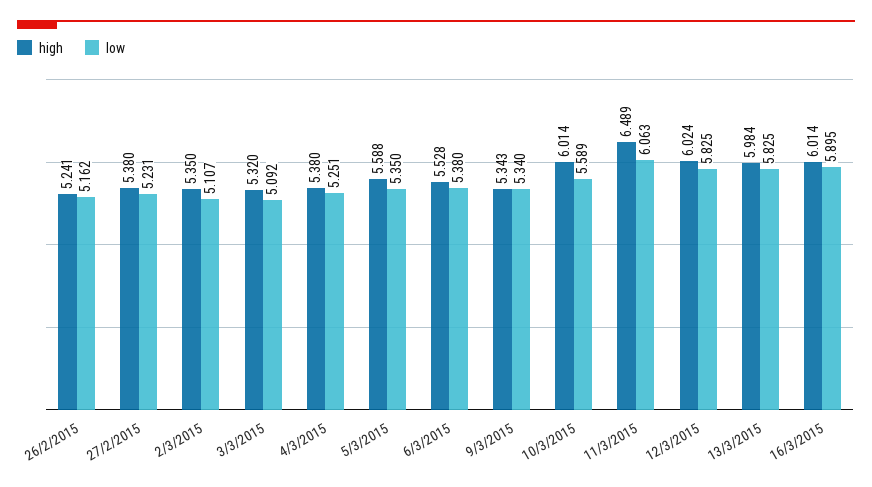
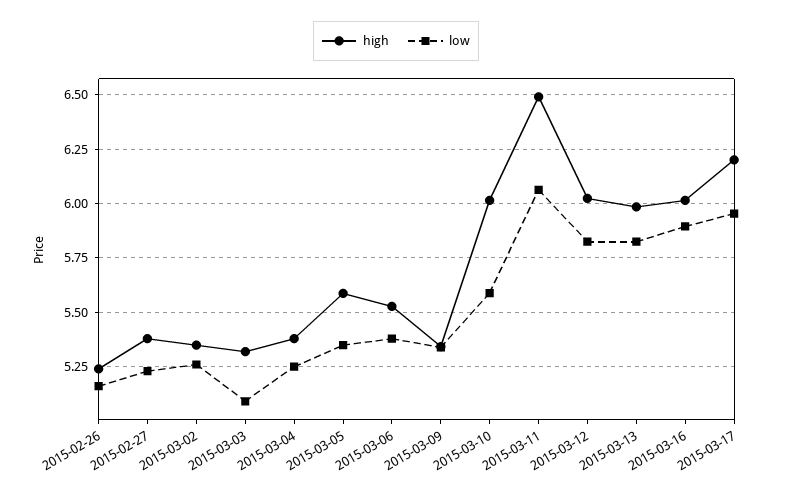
low, 2/3/2015: 5.107 -> 5.25
high, 2015-03-17: none -> 6.2
low, 2015-03-17: none -> 5.95

